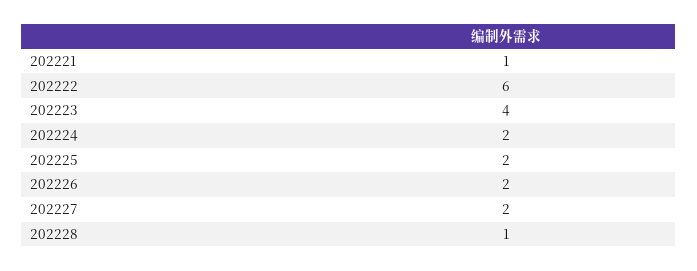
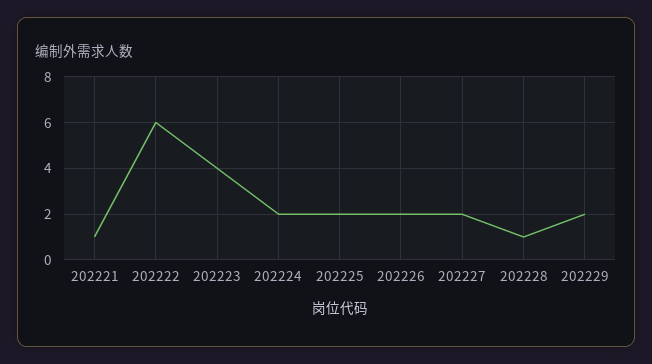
202229: none -> 2

